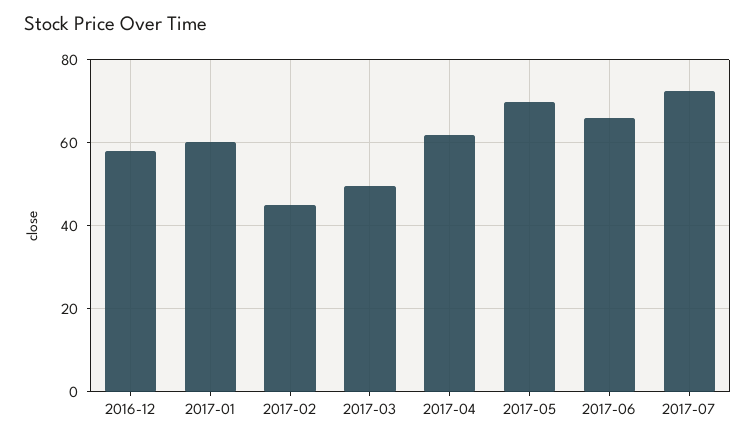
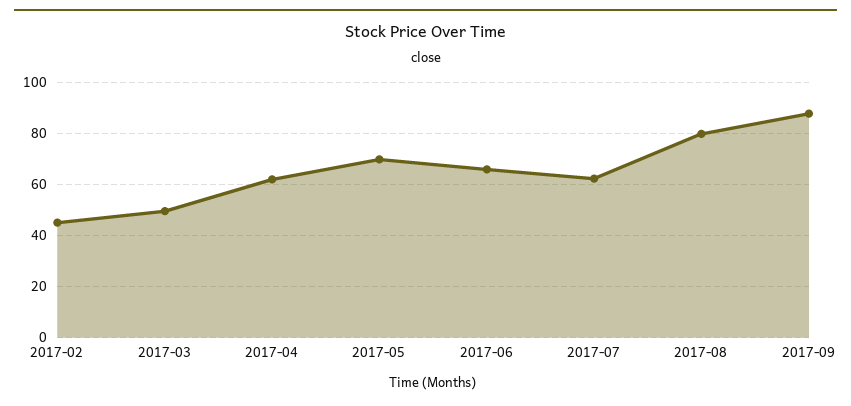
2016-12: 58 -> none
2017-01: 60 -> none
2017-07: 72 -> 62.5
2017-08: none -> 80
2017-09: none -> 87.5

